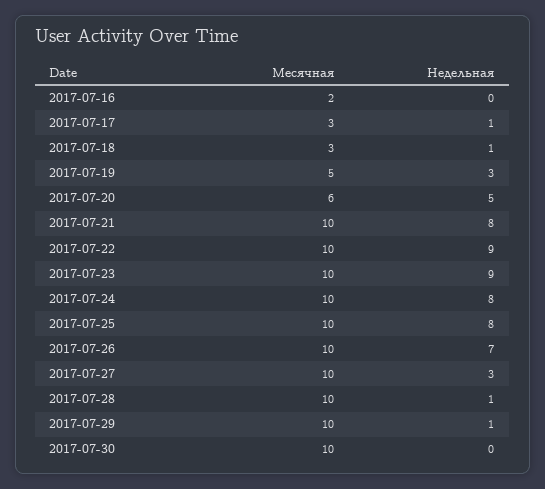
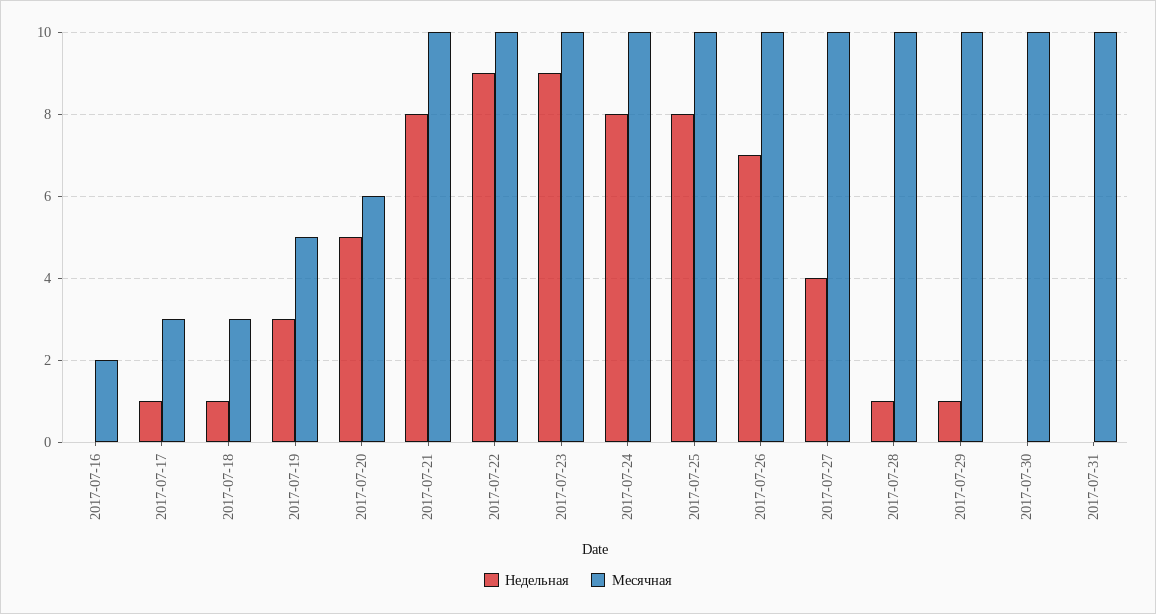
Недельная, 2017-07-27: 3 -> 4
Недельная, 2017-07-31: none -> 0
Месячная, 2017-07-31: none -> 10

